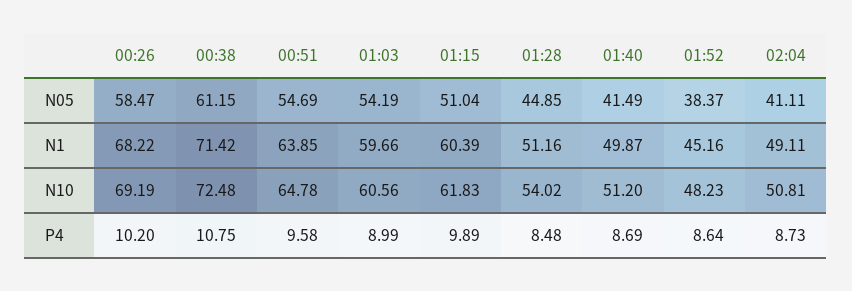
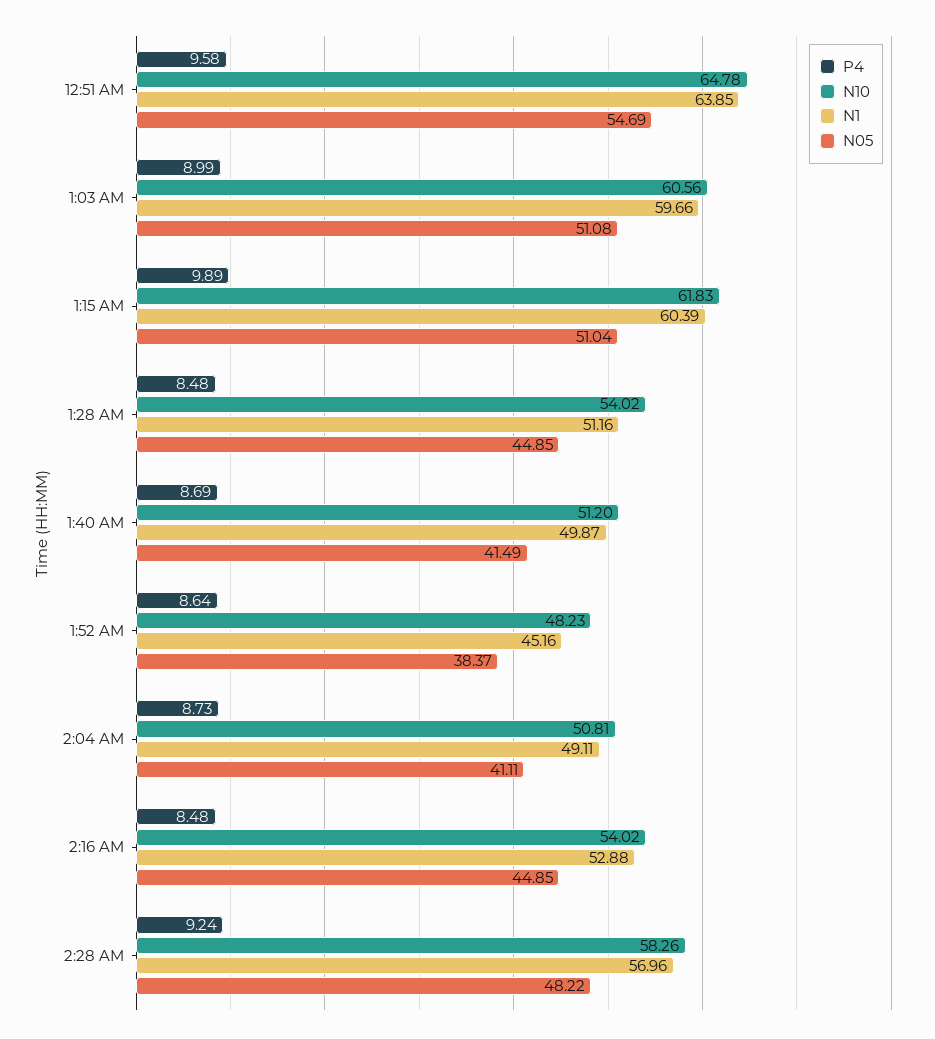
N05, 00:26: 58.47 -> none
N05, 00:38: 61.15 -> none
N05, 01:03: 54.19 -> 51.08
N1, 00:26: 68.22 -> none
N1, 00:38: 71.42 -> none
N10, 00:26: 69.19 -> none
N10, 00:38: 72.48 -> none
P4, 00:26: 10.2 -> none
P4, 00:38: 10.75 -> none
P4, 2:16 AM: none -> 8.48
N10, 2:16 AM: none -> 54.02
N1, 2:16 AM: none -> 52.88
N05, 2:16 AM: none -> 44.85
P4, 2:28 AM: none -> 9.24
N10, 2:28 AM: none -> 58.26
N1, 2:28 AM: none -> 56.96
N05, 2:28 AM: none -> 48.22

